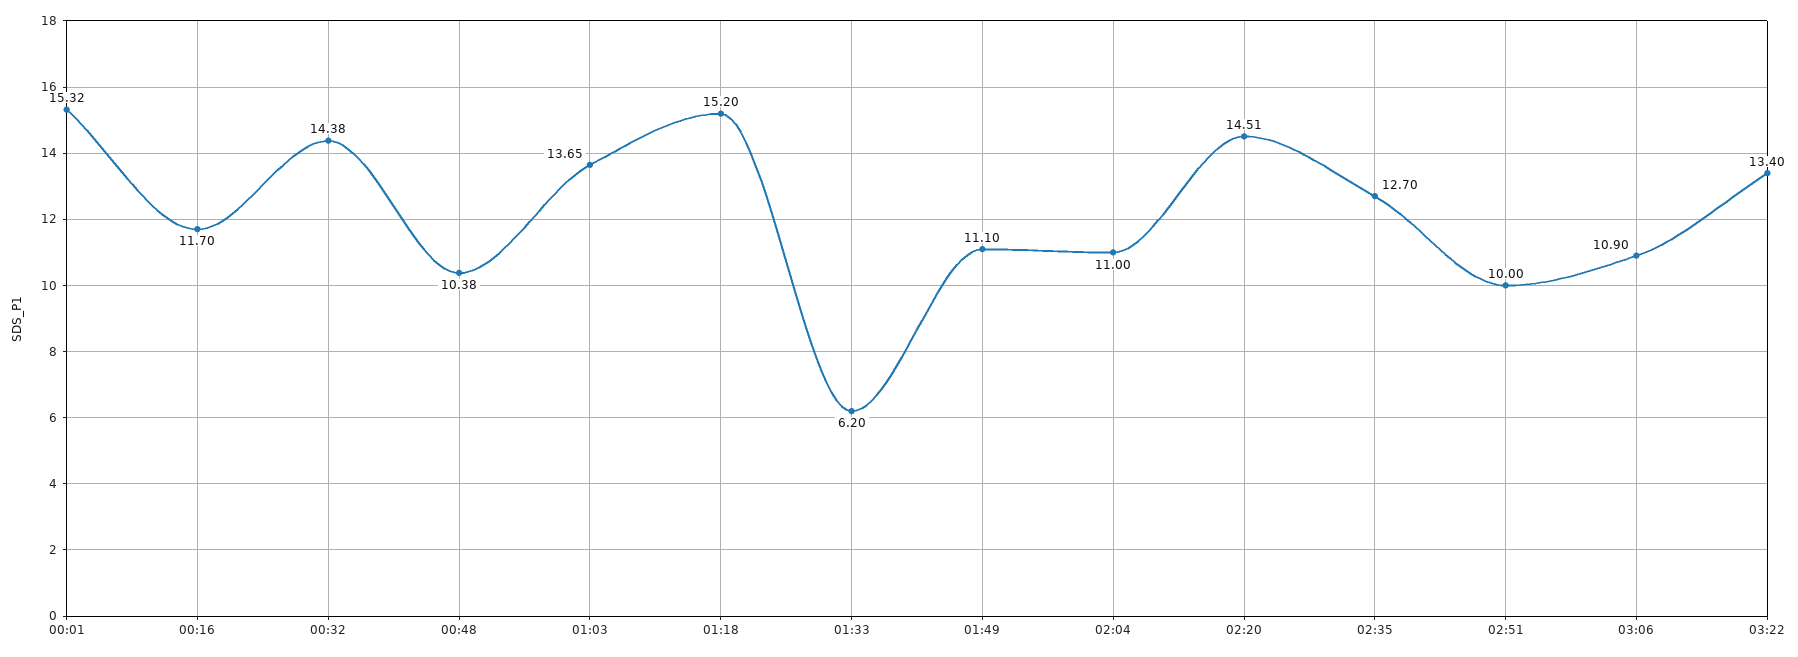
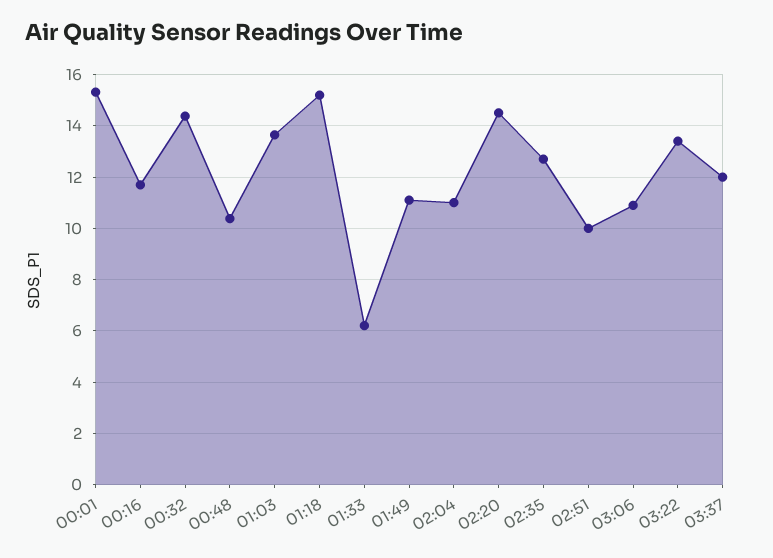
03:37: none -> 12

